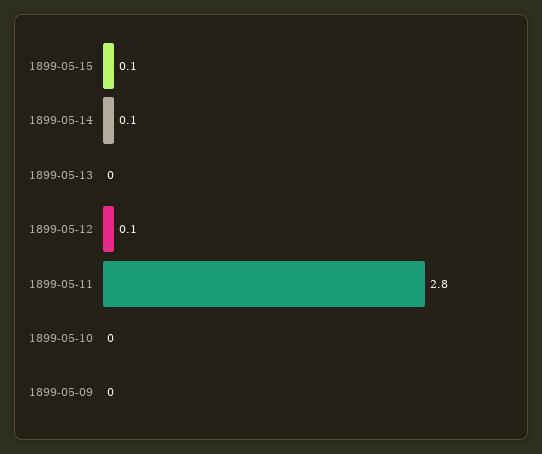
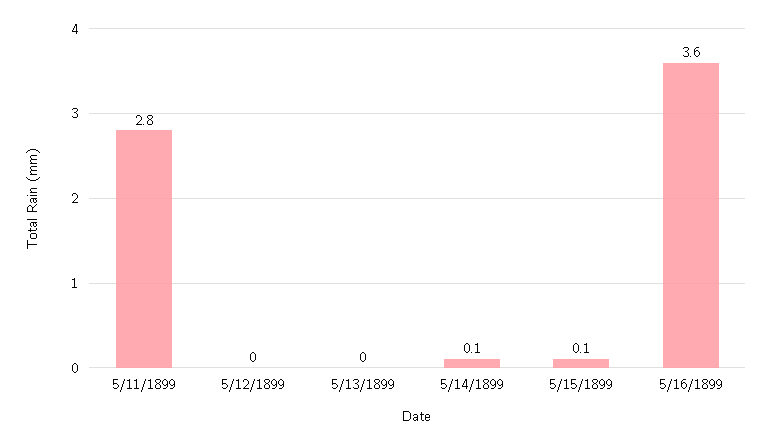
1899-05-12: 0.1 -> 0
1899-05-10: 0 -> none
1899-05-09: 0 -> none
5/16/1899: none -> 3.6

